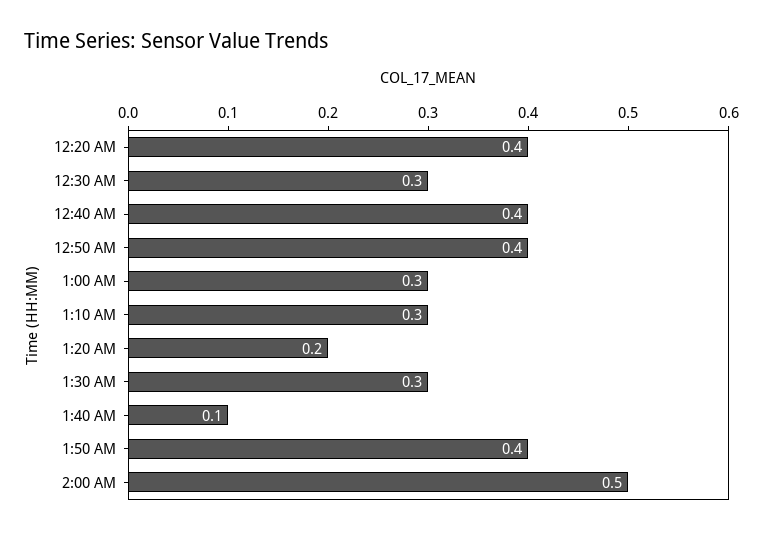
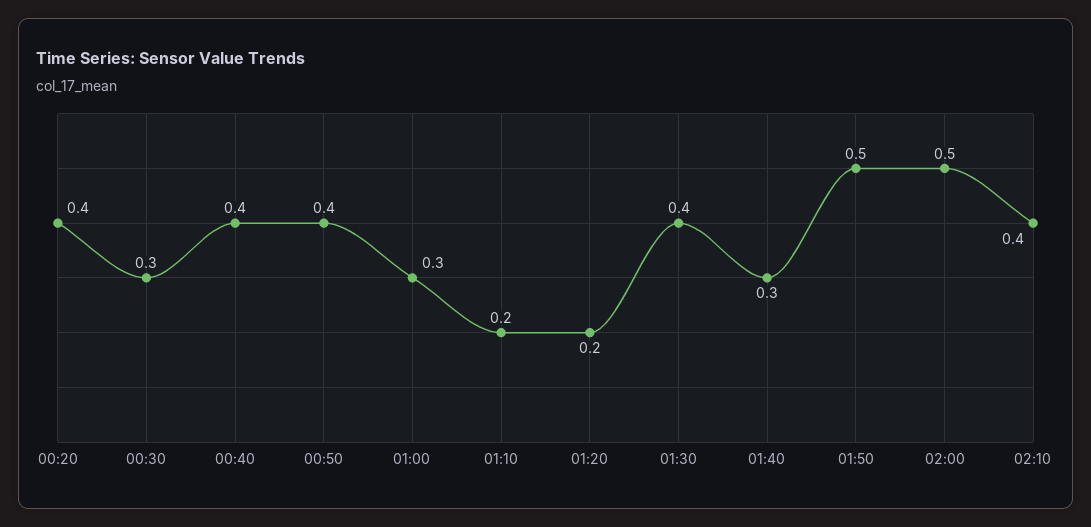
1:10 AM: 0.3 -> 0.2
1:30 AM: 0.3 -> 0.4
1:40 AM: 0.1 -> 0.3
1:50 AM: 0.4 -> 0.5
02:10: none -> 0.4

